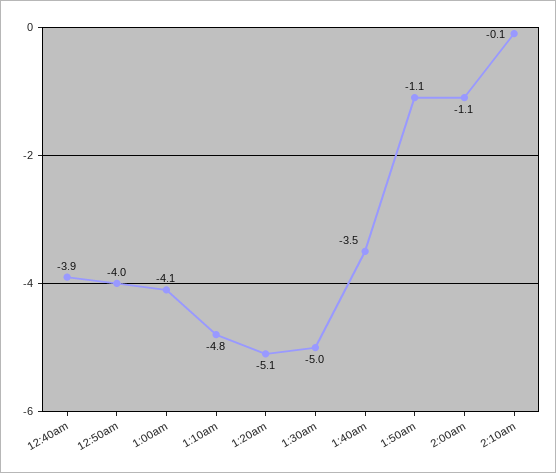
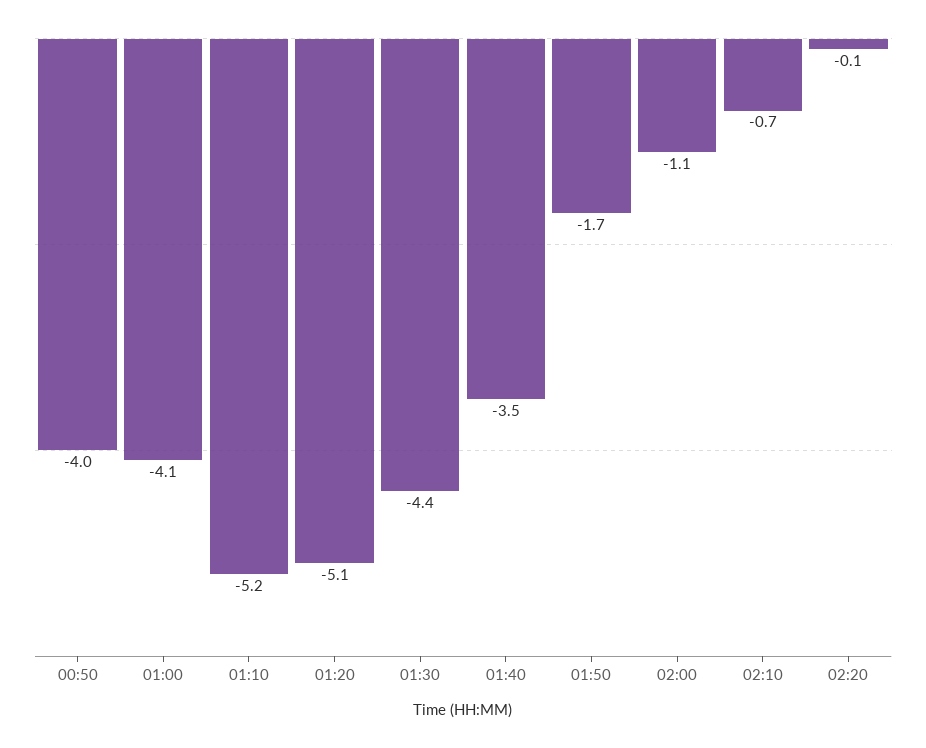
12:40am: -3.9 -> none
1:10am: -4.8 -> -5.2
1:30am: -5 -> -4.4
1:50am: -1.1 -> -1.7
2:10am: -0.1 -> -0.7
02:20: none -> -0.1

